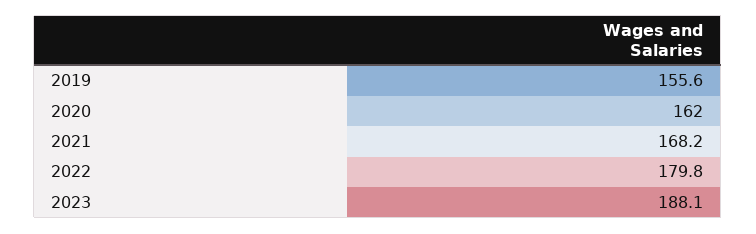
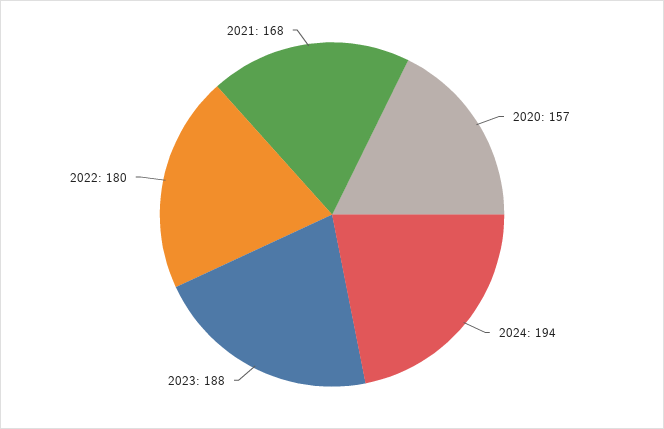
2019: 155.6 -> none
2020: 162 -> 157
2024: none -> 194

